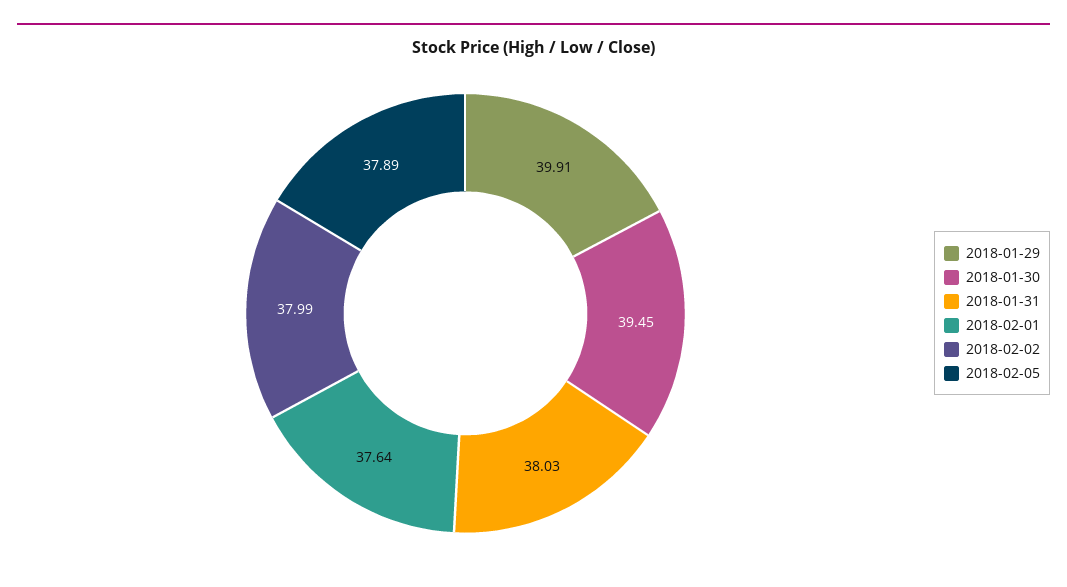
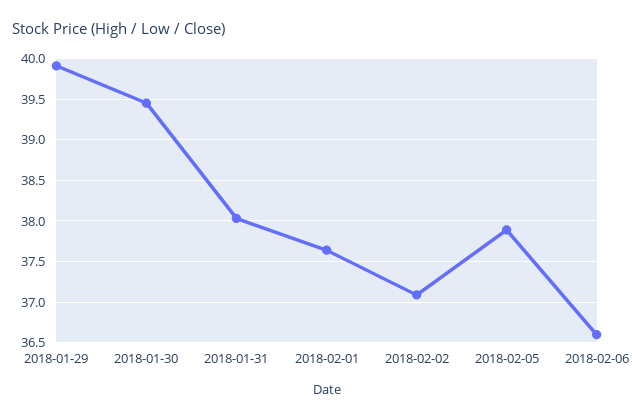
2018-02-02: 37.99 -> 37.1
2018-02-06: none -> 36.6

